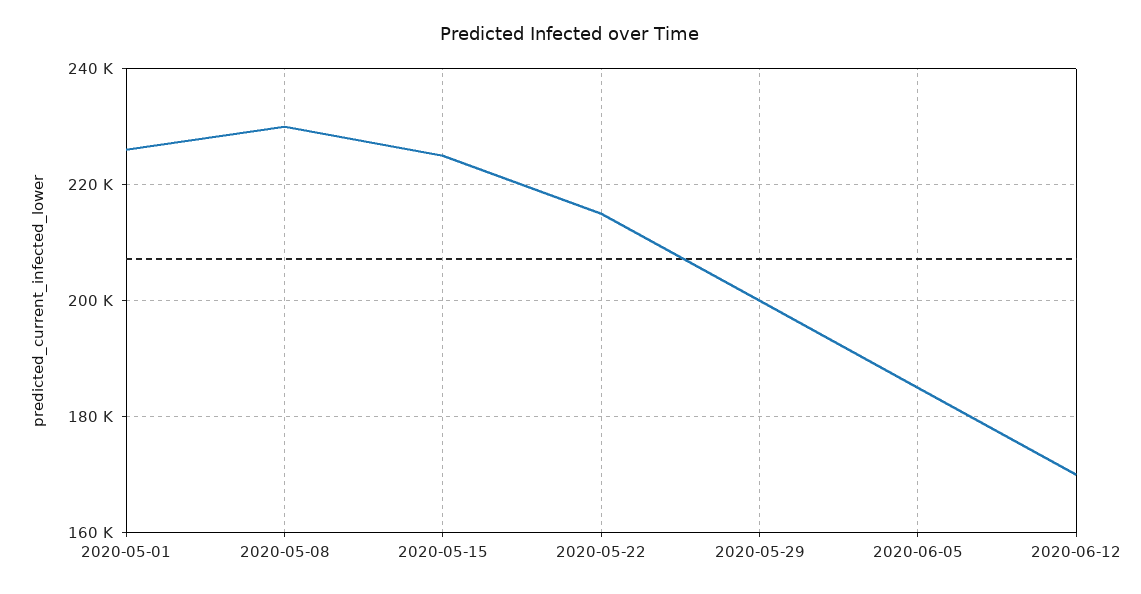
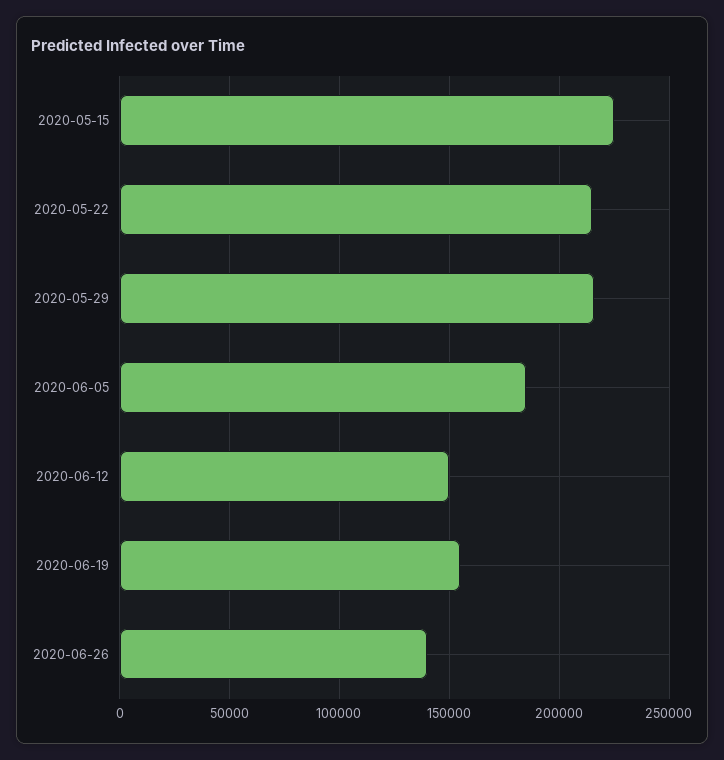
2020-05-01: 226000 -> none
2020-05-08: 230000 -> none
2020-05-29: 200000 -> 215000
2020-06-12: 170000 -> 150000
2020-06-19: none -> 155000
2020-06-26: none -> 140000

